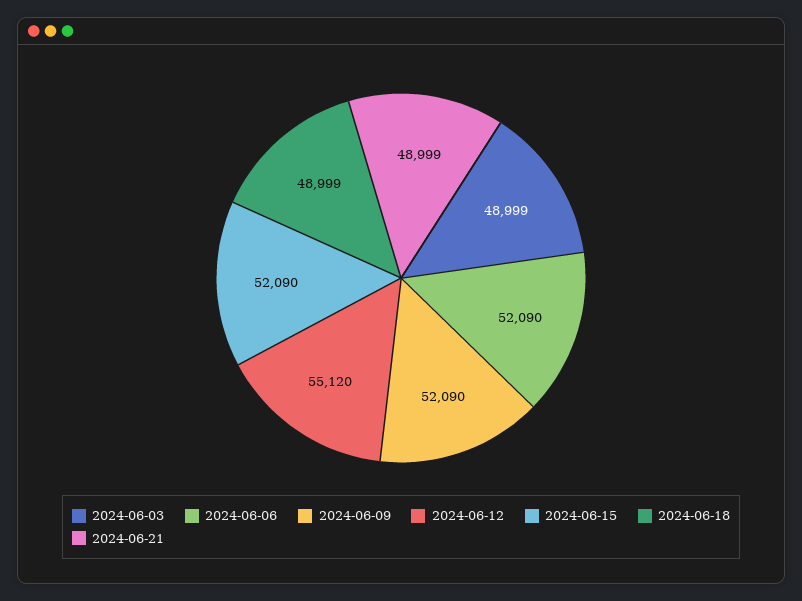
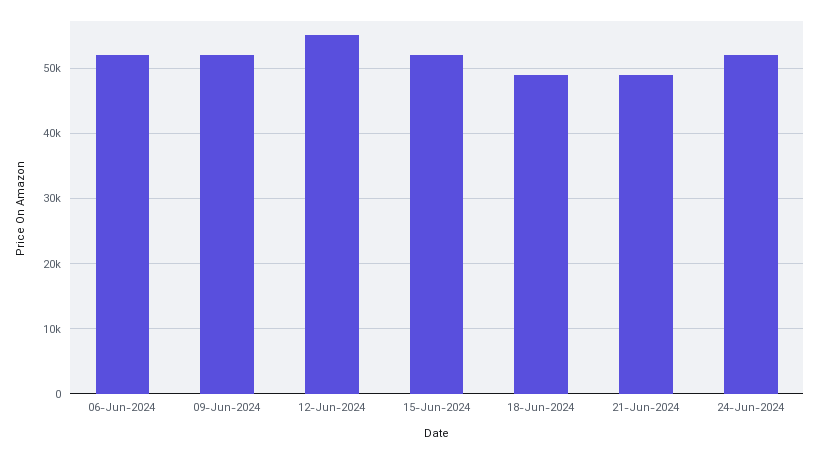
2024-06-03: 48999 -> none
24-Jun-2024: none -> 52000

